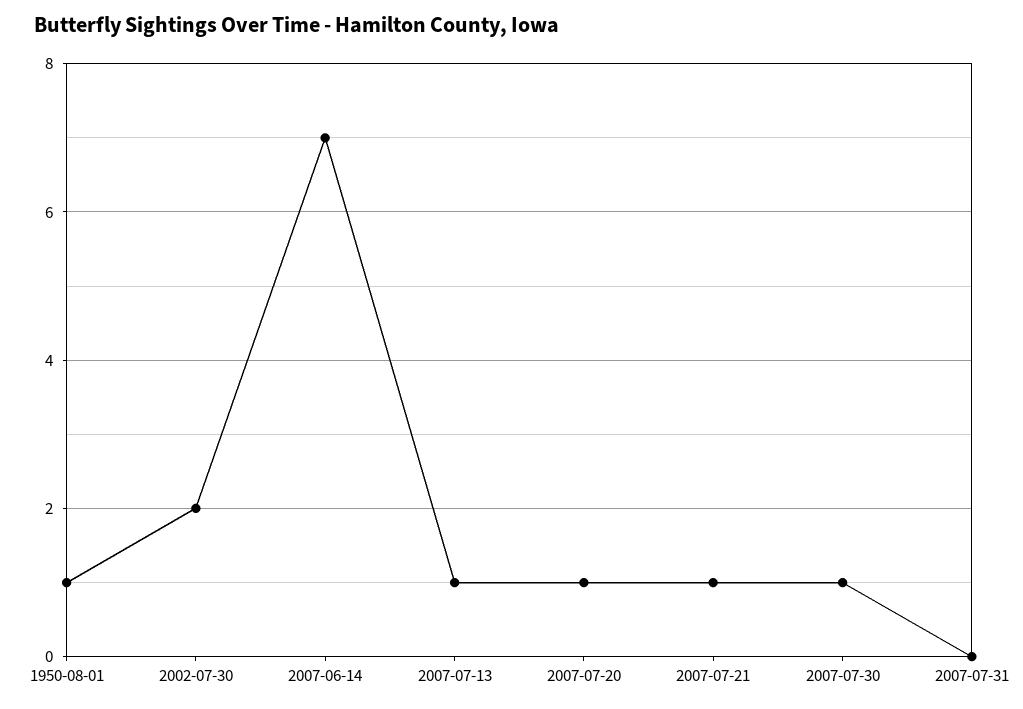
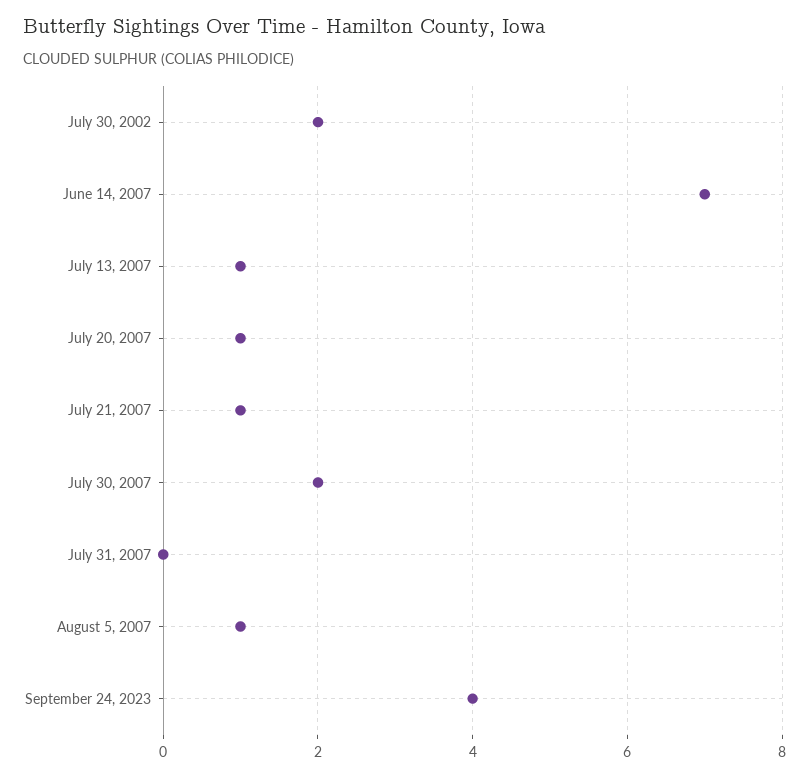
1950-08-01: 1 -> none
2007-07-30: 1 -> 2
August 5, 2007: none -> 1
September 24, 2023: none -> 4

